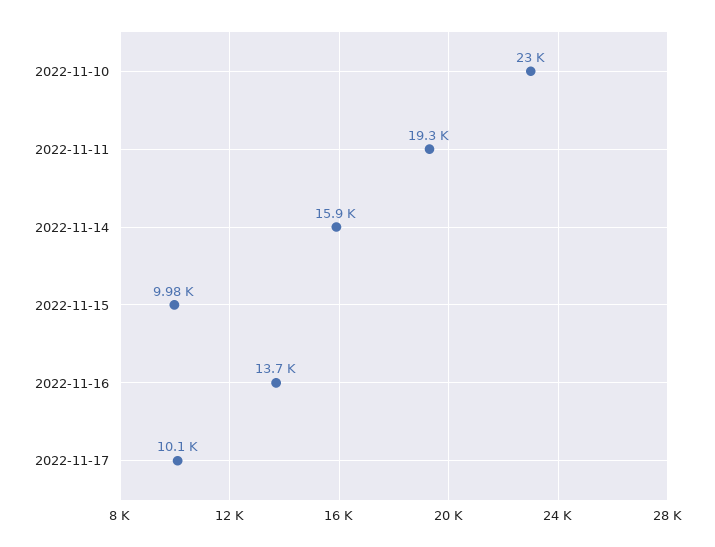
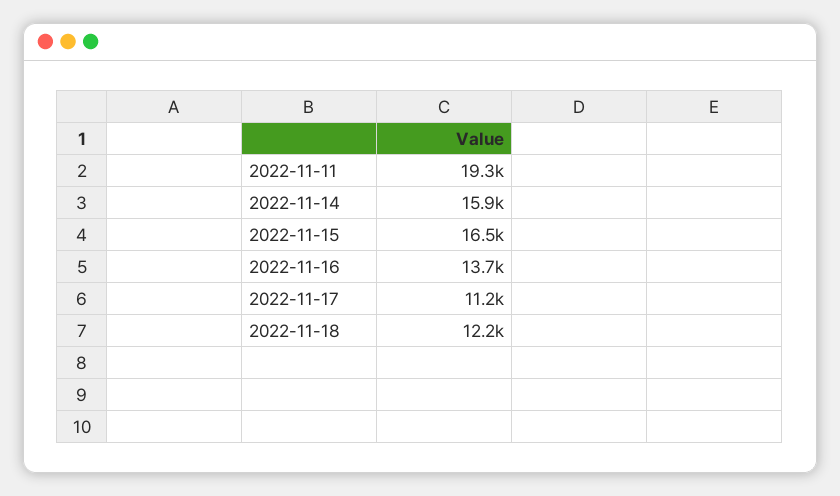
2022-11-10: 23000 -> none
2022-11-15: 9980 -> 16500
2022-11-17: 10100 -> 11200
2022-11-18: none -> 12200

